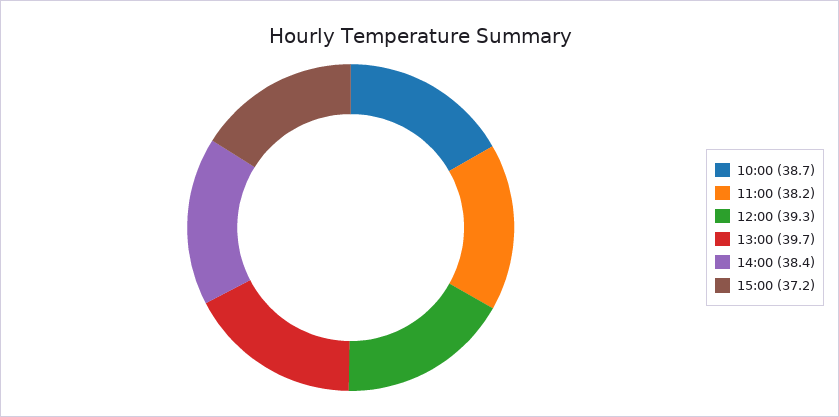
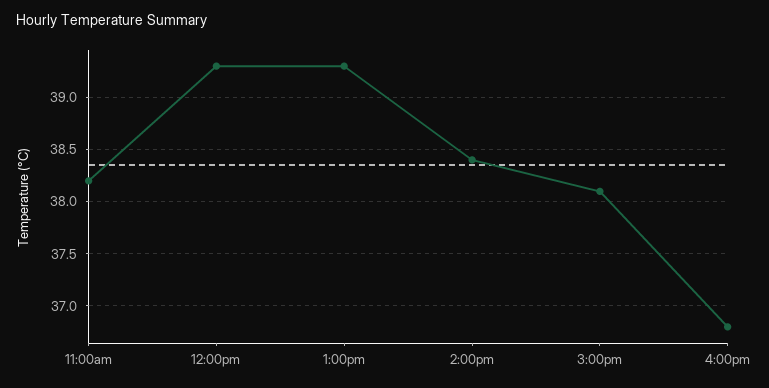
10:00: 38.7 -> none
13:00: 39.7 -> 39.3
15:00: 37.2 -> 38.1
4:00pm: none -> 36.8

